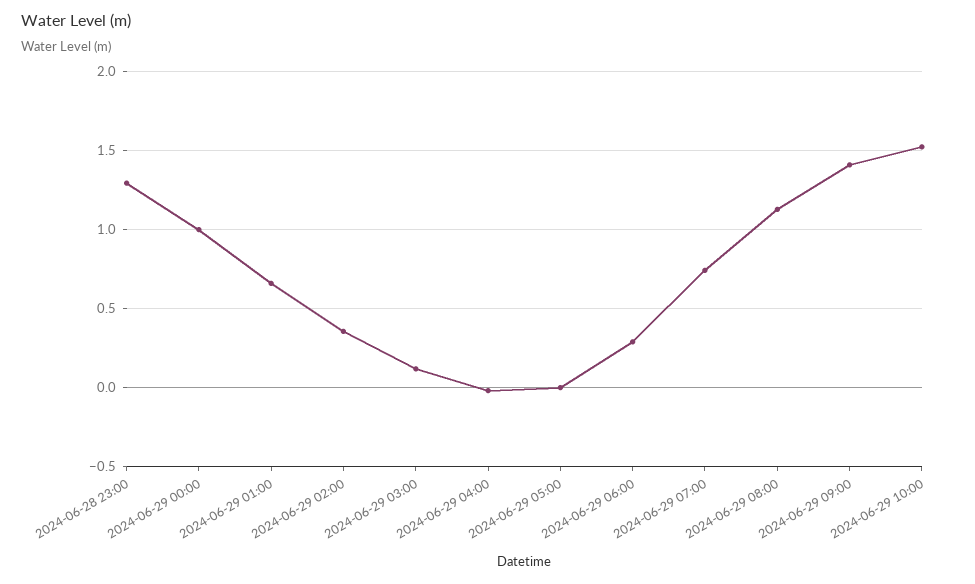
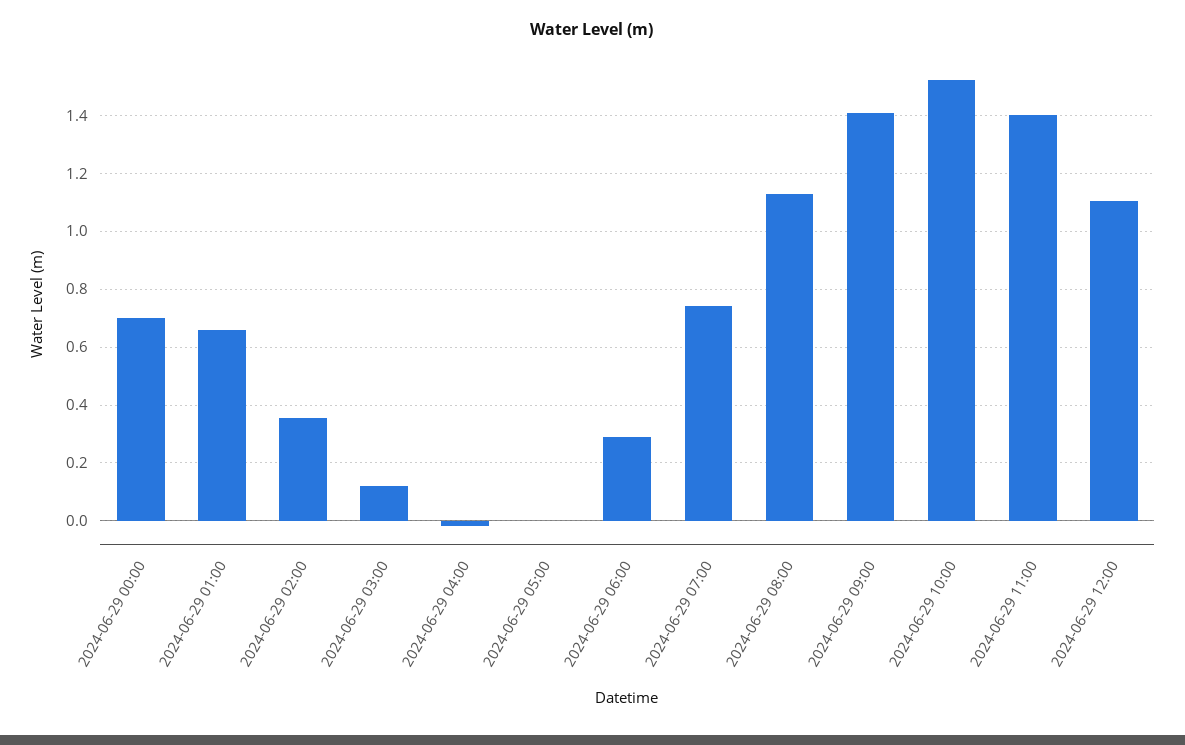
2024-06-28 23:00: 1.3 -> none
2024-06-29 00:00: 1 -> 0.7
2024-06-29 11:00: none -> 1.4
2024-06-29 12:00: none -> 1.1

